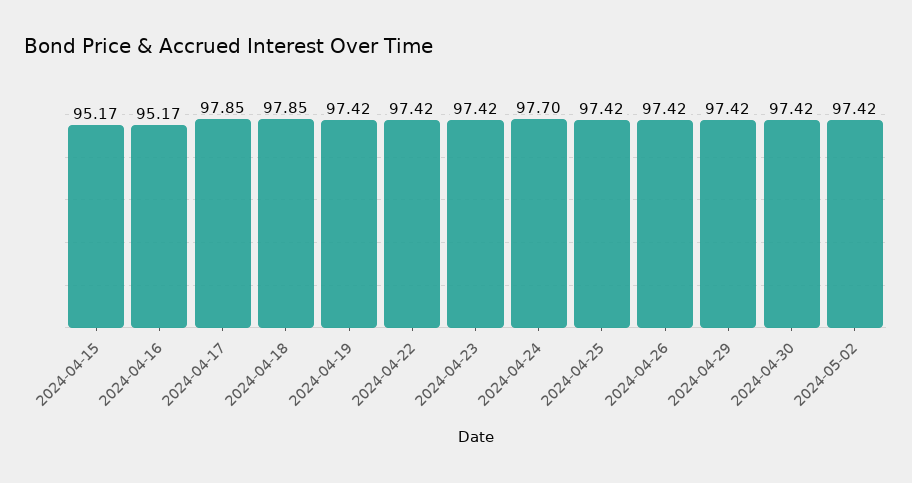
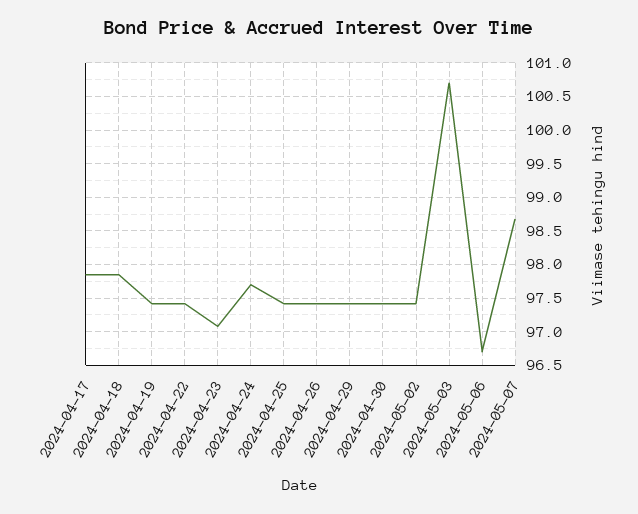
2024-04-15: 95.17 -> none
2024-04-16: 95.17 -> none
2024-04-23: 97.42 -> 97.1
2024-05-03: none -> 100.7
2024-05-06: none -> 96.7
2024-05-07: none -> 98.7

